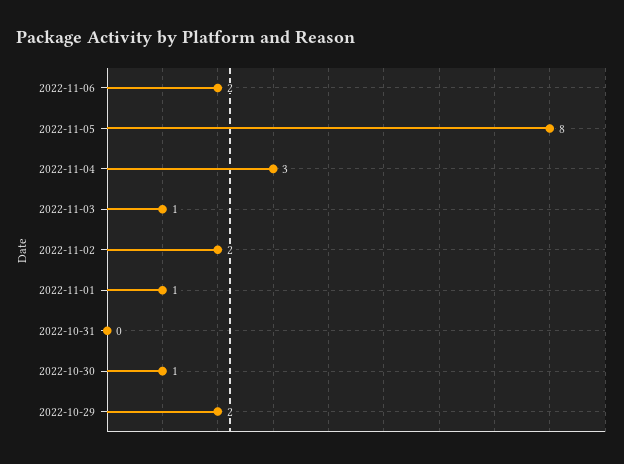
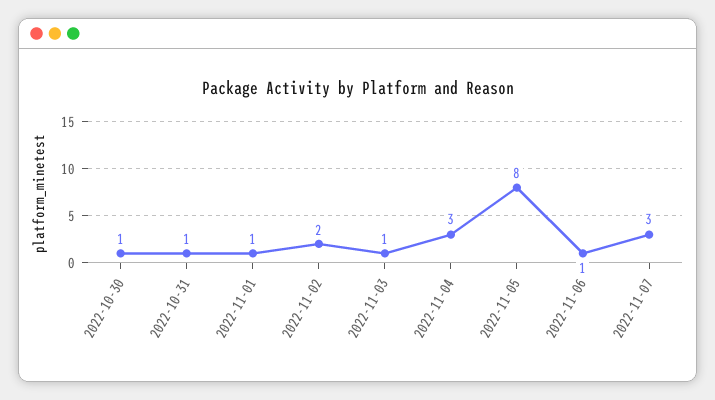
2022-11-06: 2 -> 1
2022-10-31: 0 -> 1
2022-10-29: 2 -> none
2022-11-07: none -> 3

